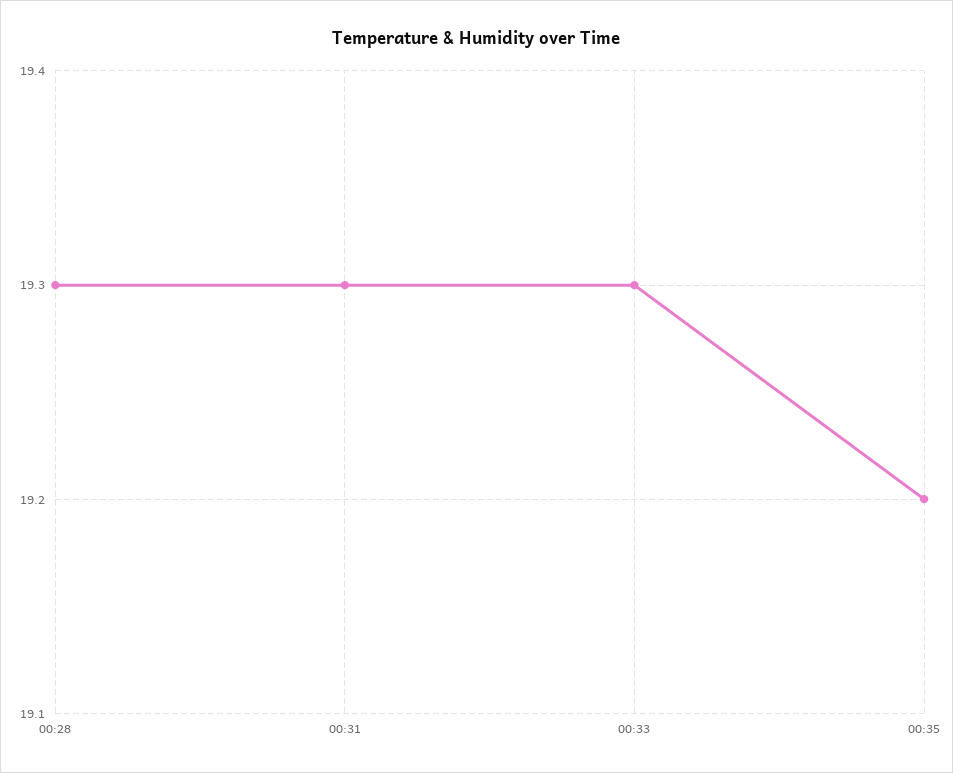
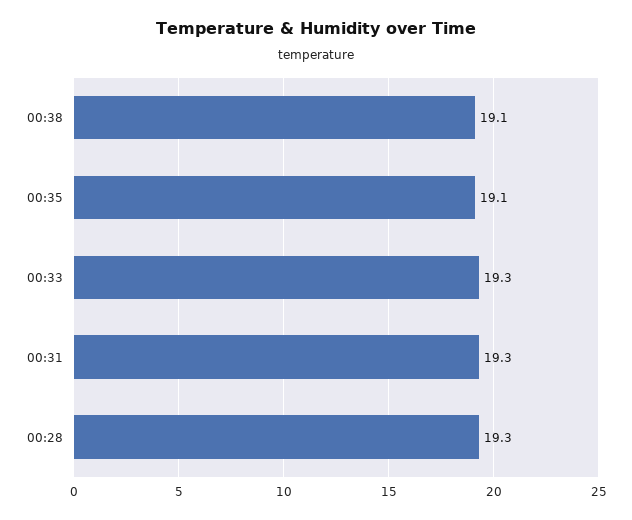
00:35: 19.2 -> 19.1
00:38: none -> 19.1

